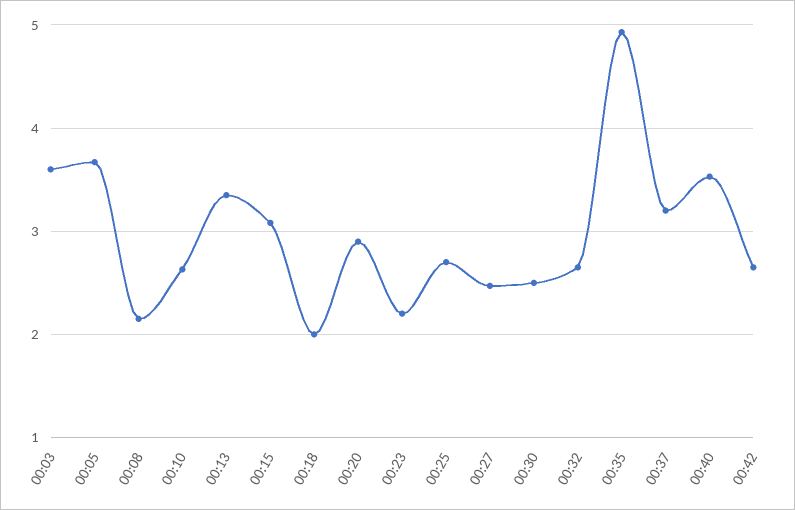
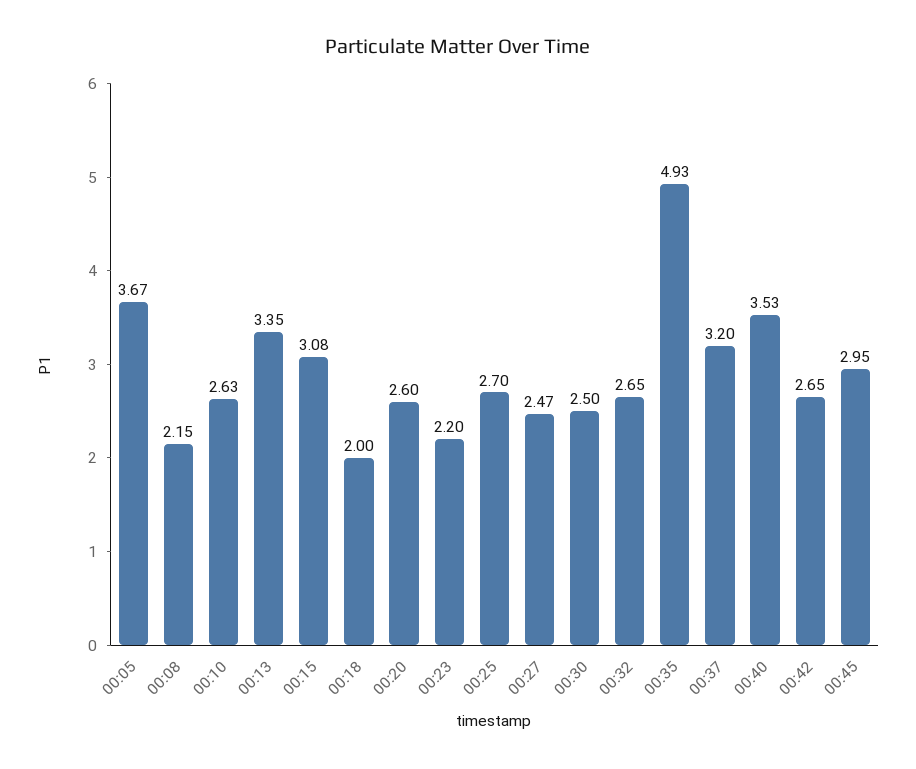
00:03: 3.6 -> none
00:20: 2.9 -> 2.6
00:45: none -> 2.95

